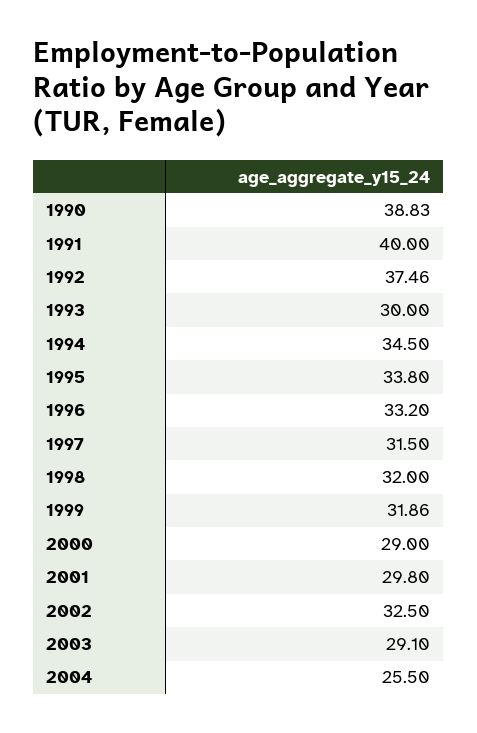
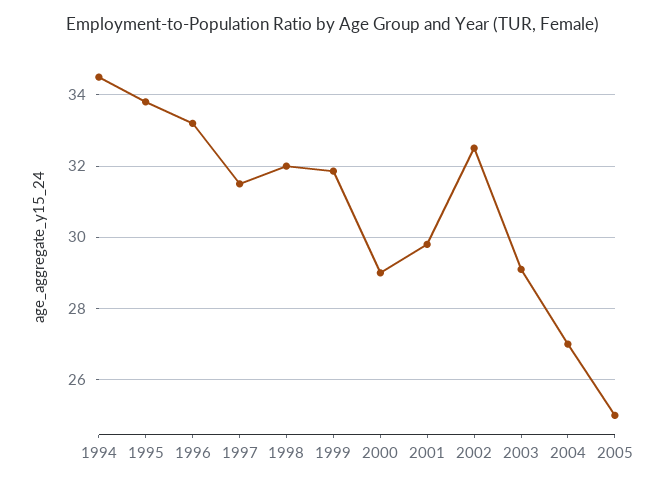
1990: 38.83 -> none
1991: 40 -> none
1992: 37.46 -> none
1993: 30 -> none
2004: 25.5 -> 27
2005: none -> 25

